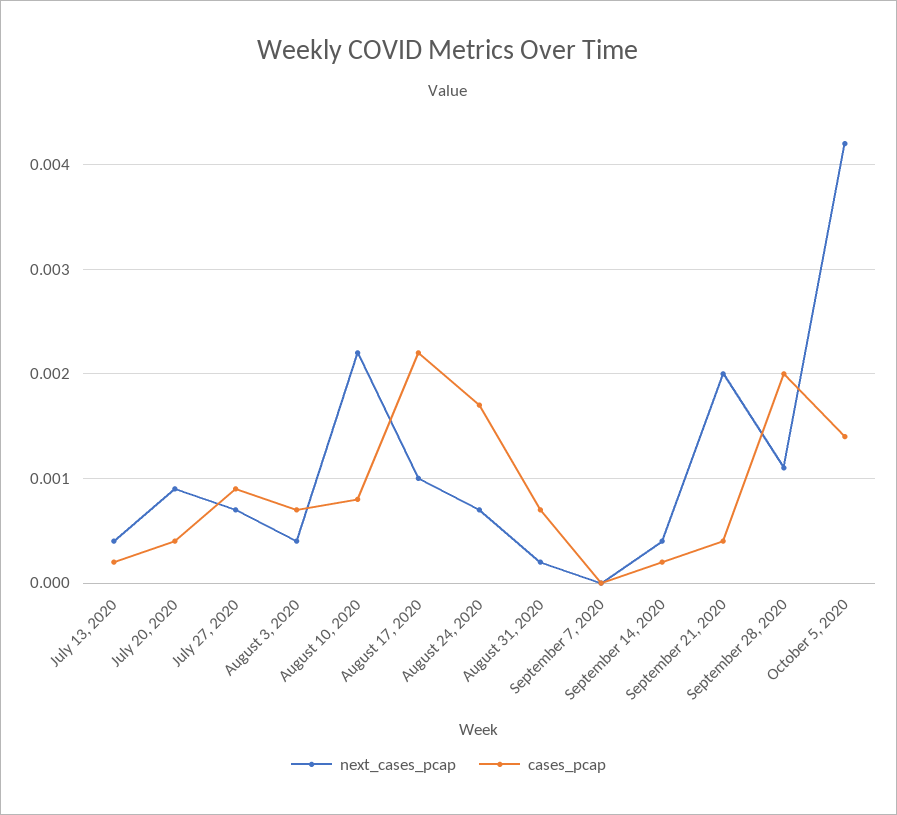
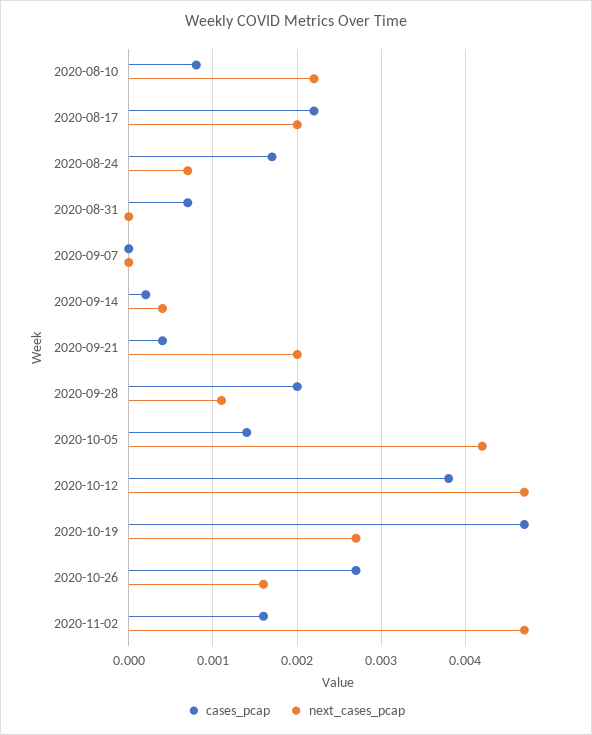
next_cases_pcap, July 13, 2020: 0.0004 -> none
cases_pcap, July 13, 2020: 0.0002 -> none
next_cases_pcap, July 20, 2020: 0.0009 -> none
cases_pcap, July 20, 2020: 0.0004 -> none
next_cases_pcap, July 27, 2020: 0.0007 -> none
cases_pcap, July 27, 2020: 0.0009 -> none
next_cases_pcap, August 3, 2020: 0.0004 -> none
cases_pcap, August 3, 2020: 0.0007 -> none
next_cases_pcap, August 17, 2020: 0.001 -> 0.002
next_cases_pcap, August 31, 2020: 0.0002 -> 0
cases_pcap, 2020-10-12: none -> 0.0038
next_cases_pcap, 2020-10-12: none -> 0.0047
cases_pcap, 2020-10-19: none -> 0.0047
next_cases_pcap, 2020-10-19: none -> 0.0027
cases_pcap, 2020-10-26: none -> 0.0027
next_cases_pcap, 2020-10-26: none -> 0.0016
cases_pcap, 2020-11-02: none -> 0.0016
next_cases_pcap, 2020-11-02: none -> 0.0047

